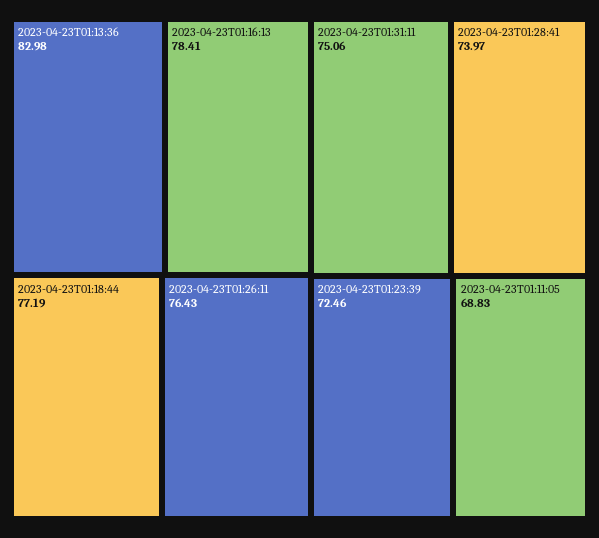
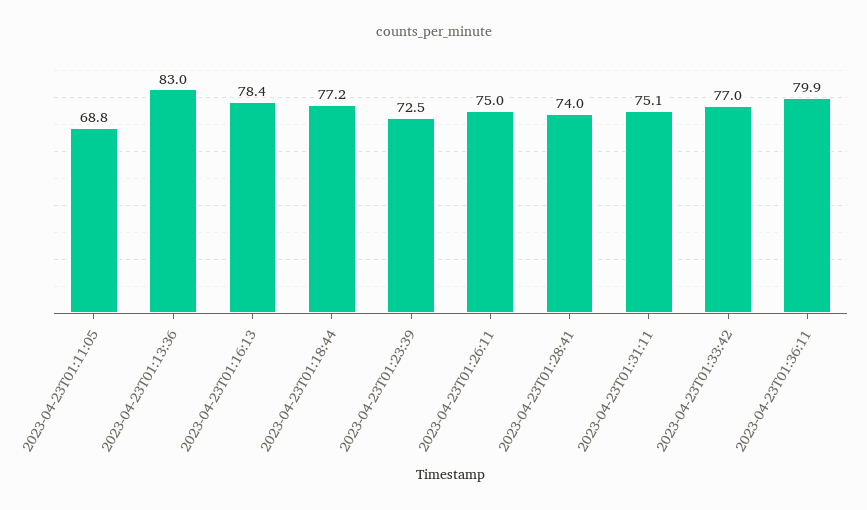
2023-04-23T01:26:11: 76.43 -> 75
2023-04-23T01:33:42: none -> 77
2023-04-23T01:36:11: none -> 79.9

